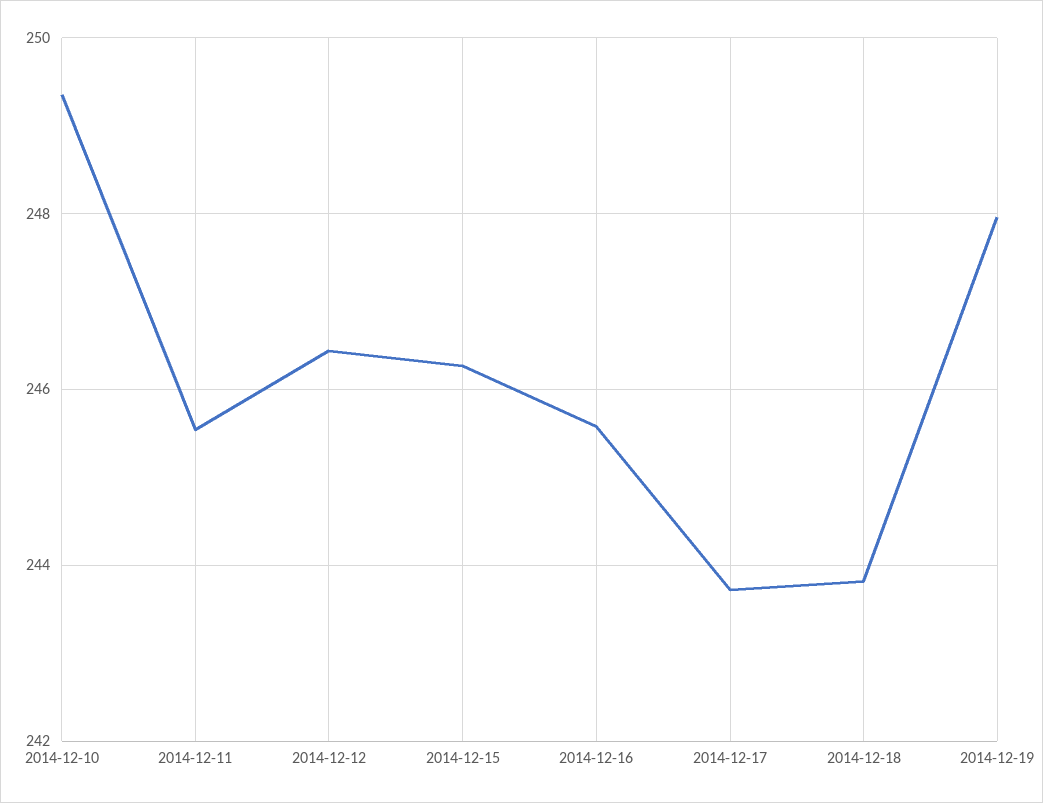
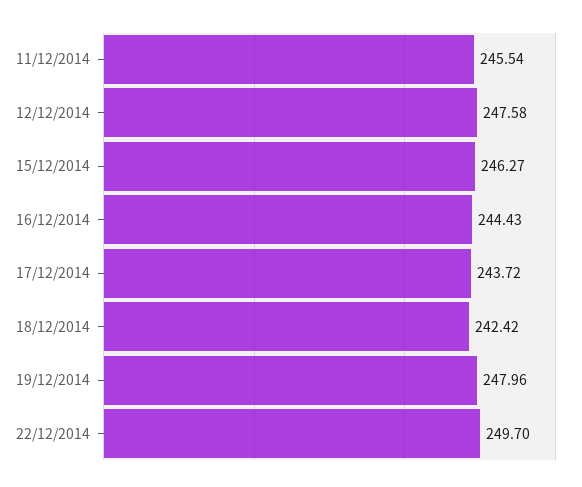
2014-12-10: 249.4 -> none
2014-12-12: 246.4 -> 247.58
2014-12-16: 245.6 -> 244.43
2014-12-18: 243.8 -> 242.42
22/12/2014: none -> 249.7

